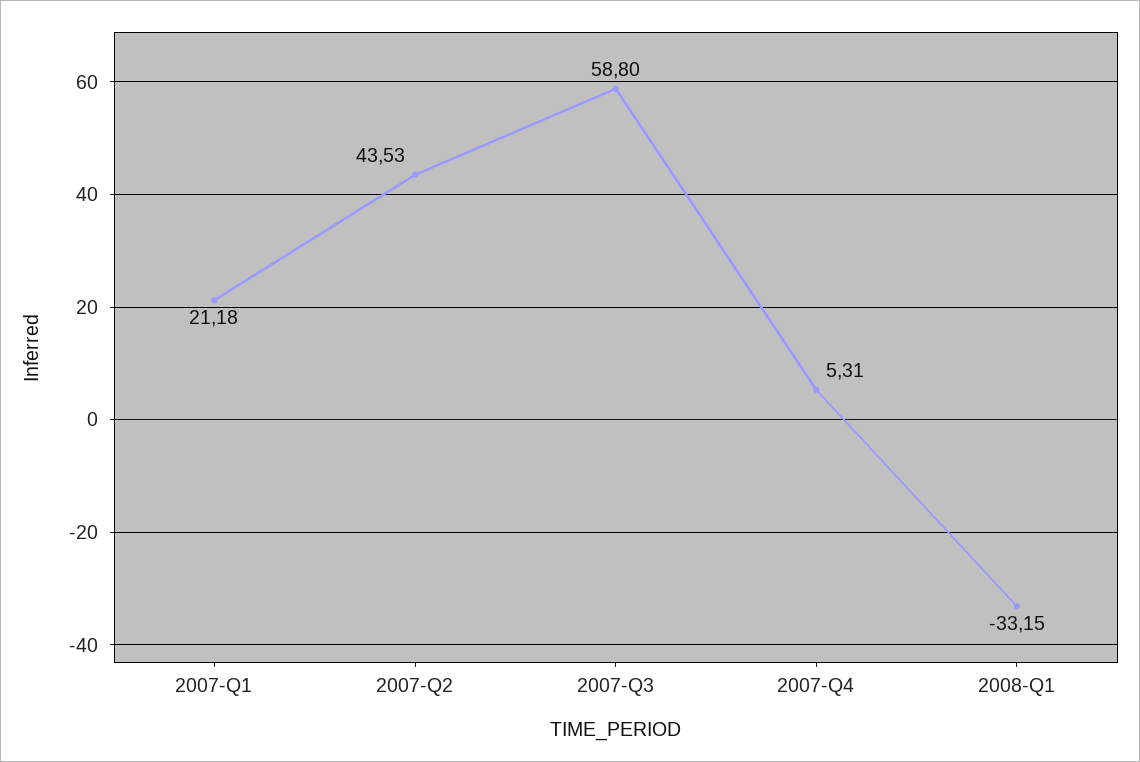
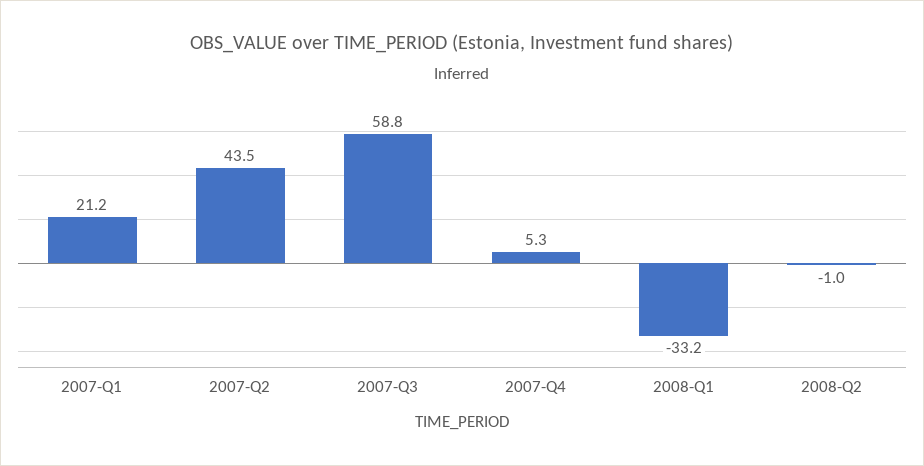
2008-Q2: none -> -1

